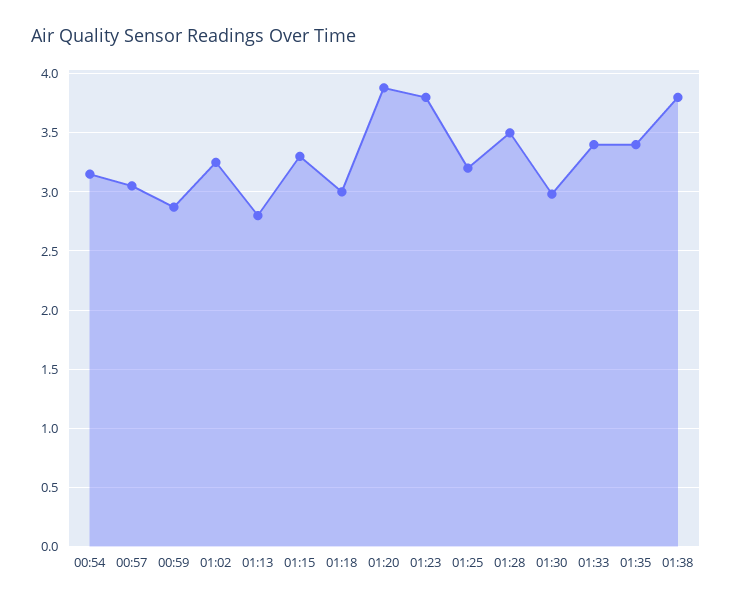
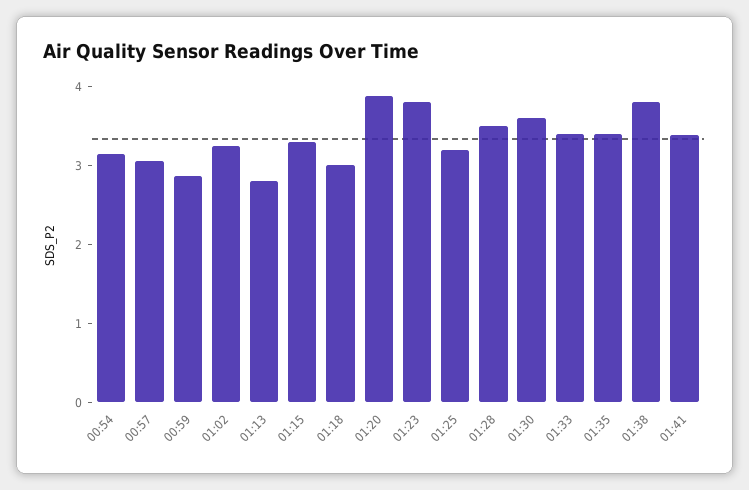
01:30: 3 -> 3.6
01:41: none -> 3.4

